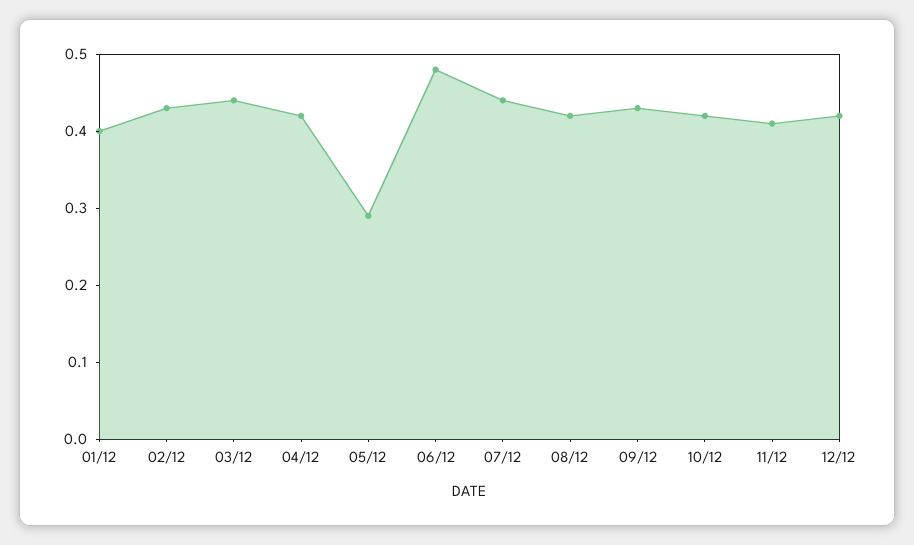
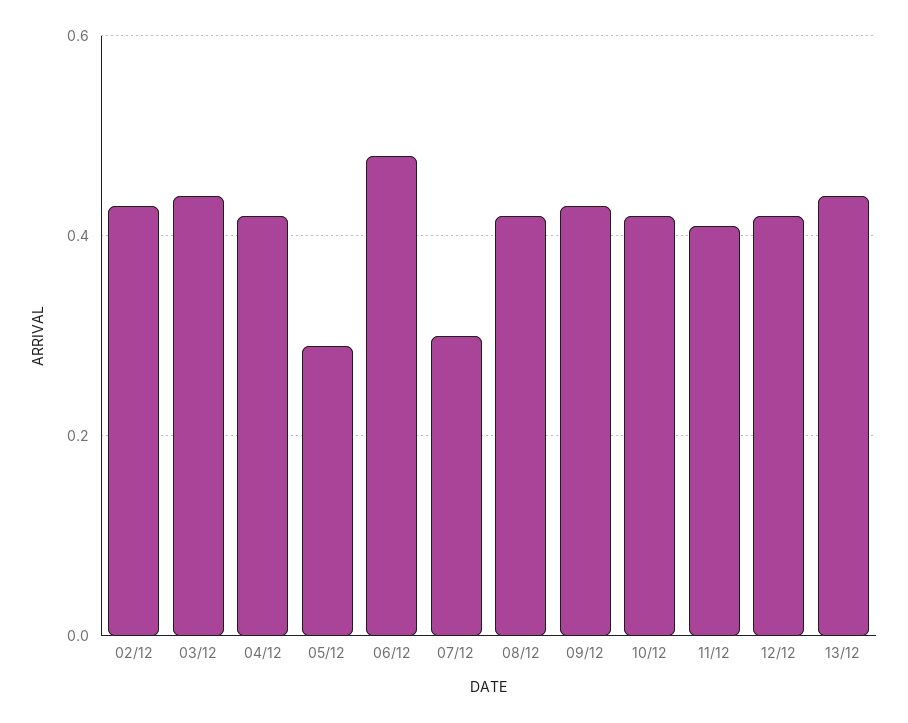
01/12: 0.4 -> none
07/12: 0.45 -> 0.3
13/12: none -> 0.45

